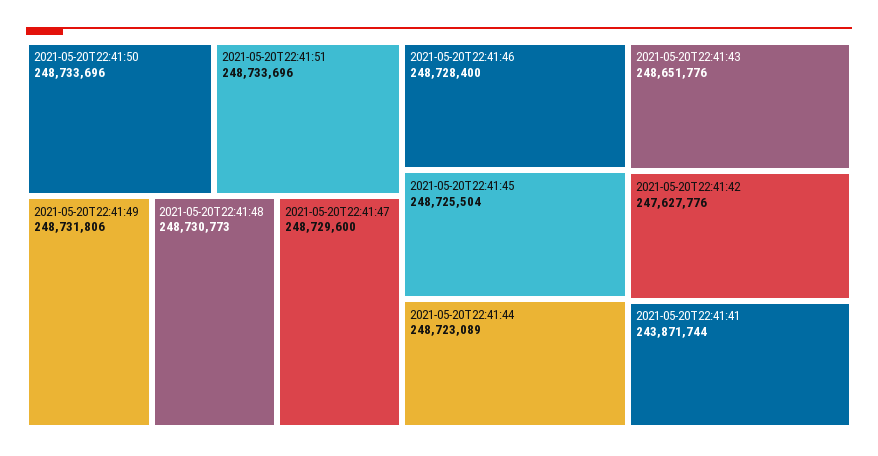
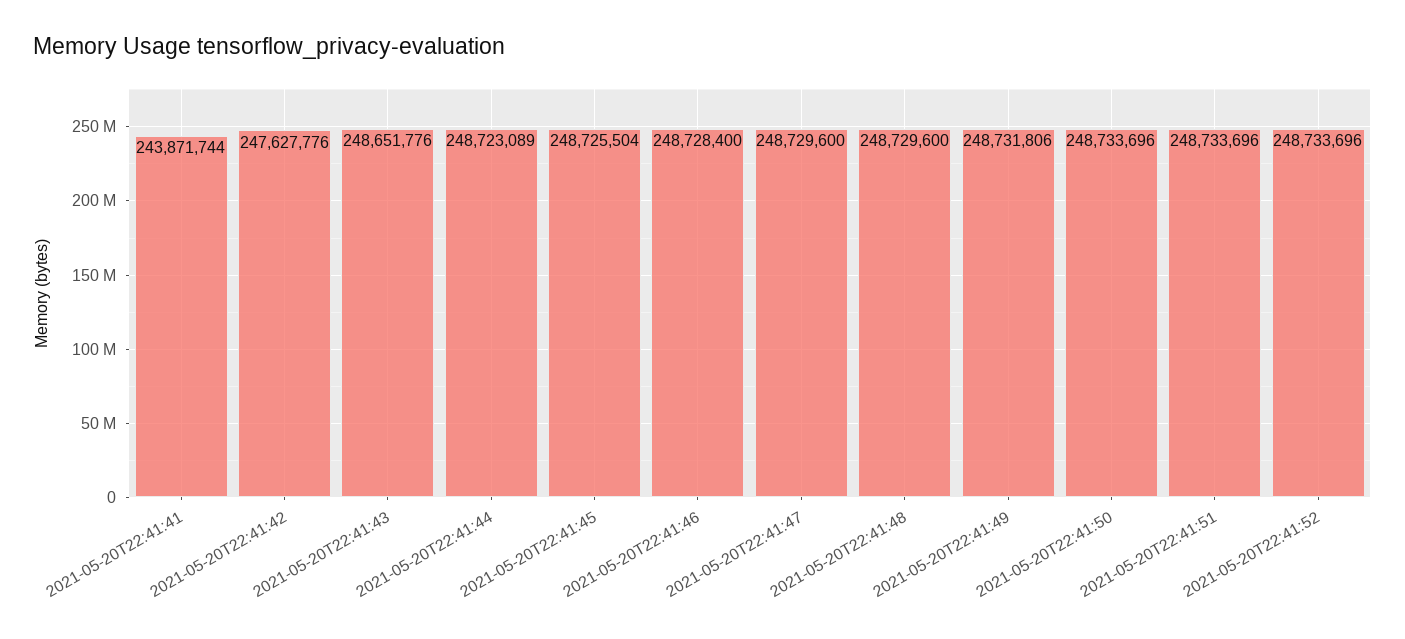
2021-05-20T22:41:48: 248730773 -> 248729600
2021-05-20T22:41:52: none -> 248733696

